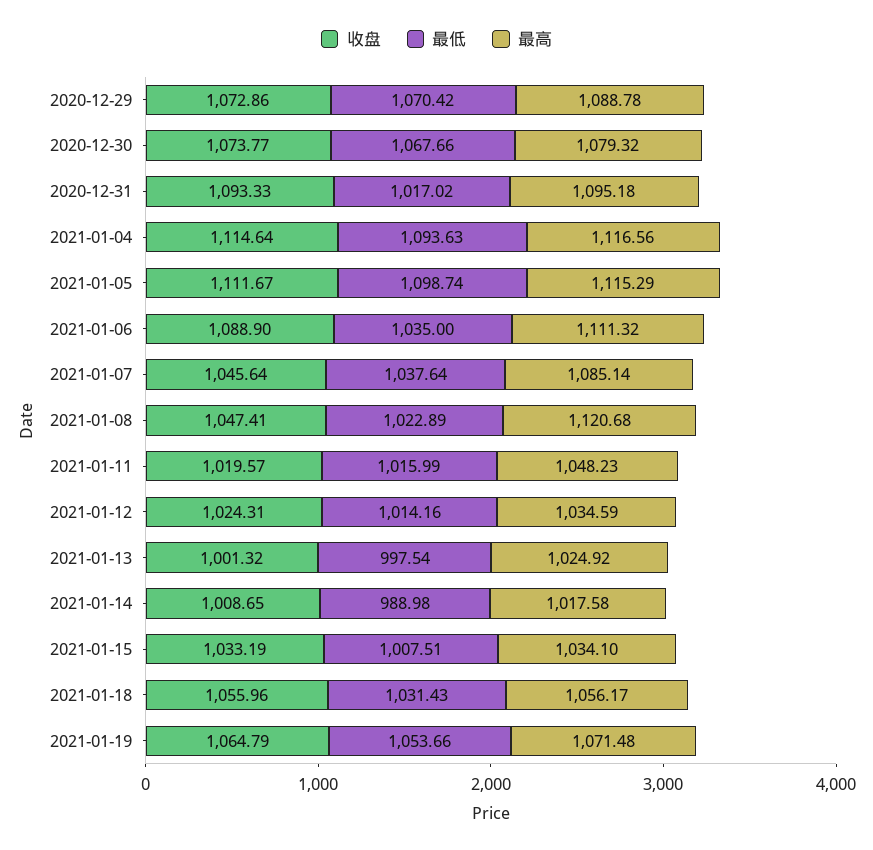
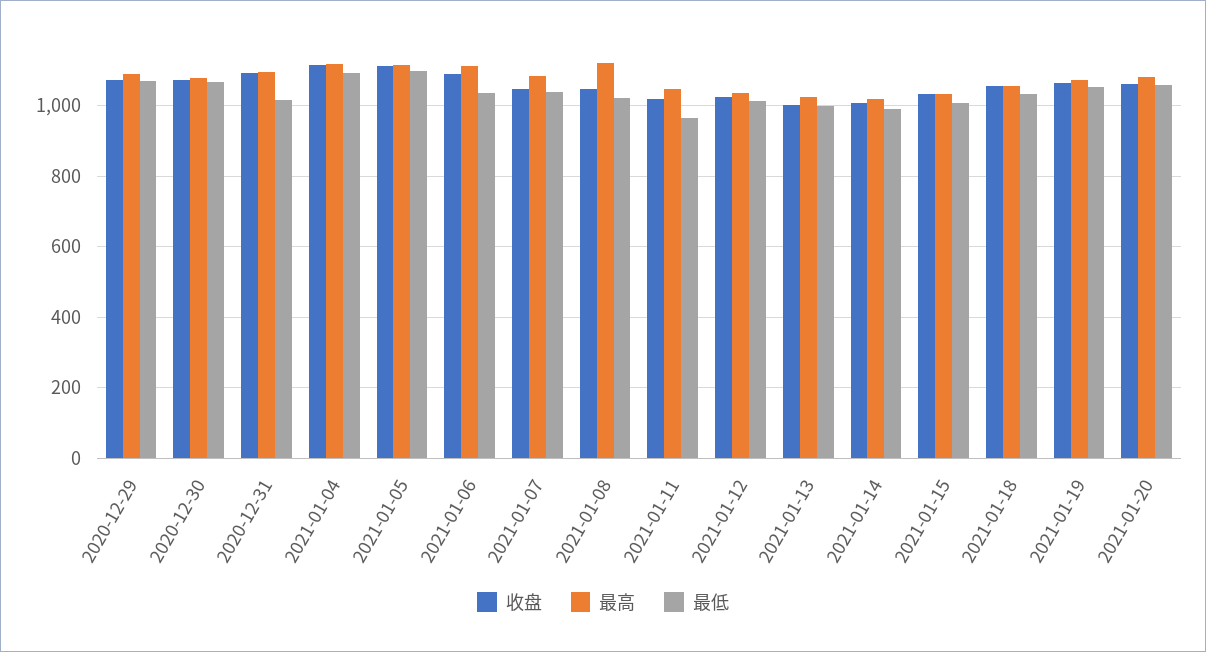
最低, 2021-01-11: 1015.99 -> 960
收盘, 2021-01-20: none -> 1060
最高, 2021-01-20: none -> 1080
最低, 2021-01-20: none -> 1060

